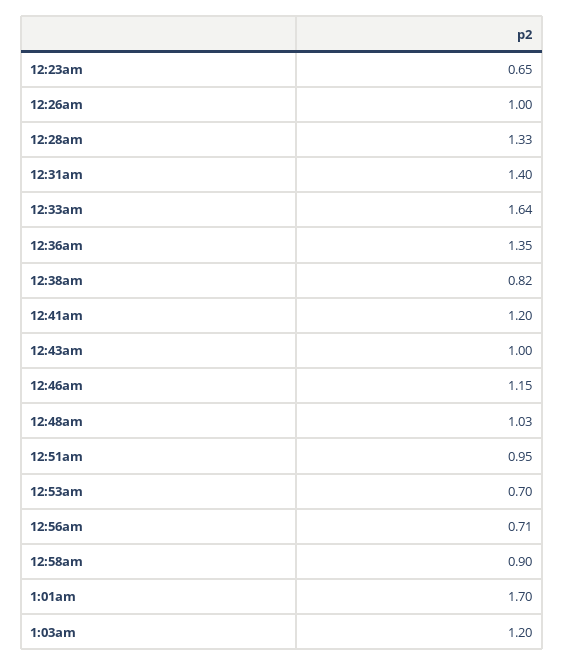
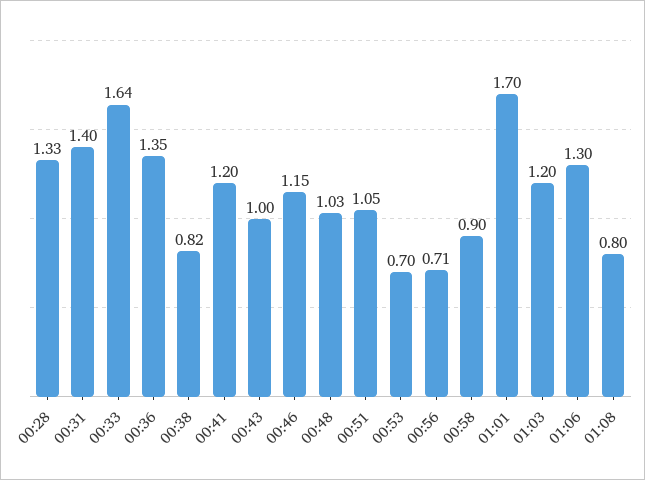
12:23am: 0.65 -> none
12:26am: 1 -> none
12:51am: 0.95 -> 1.05
01:06: none -> 1.3
01:08: none -> 0.8

